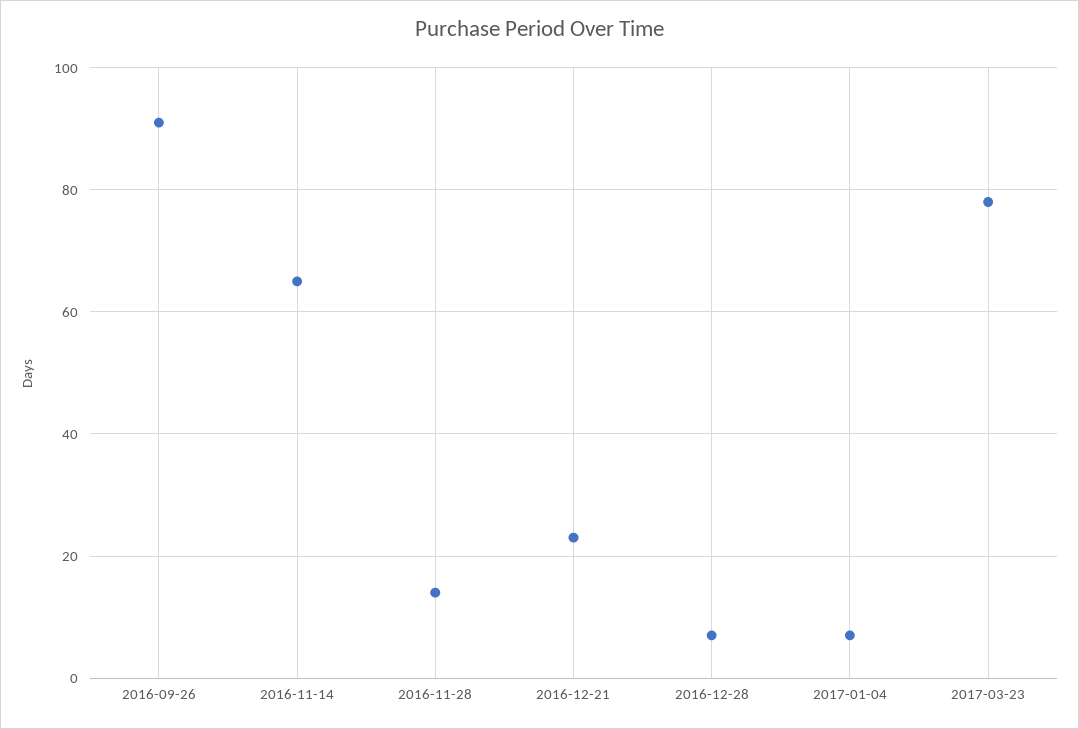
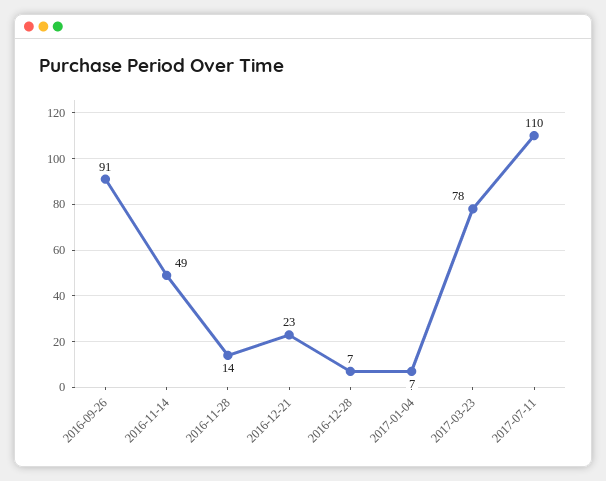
2016-11-14: 65 -> 49
2017-07-11: none -> 110

